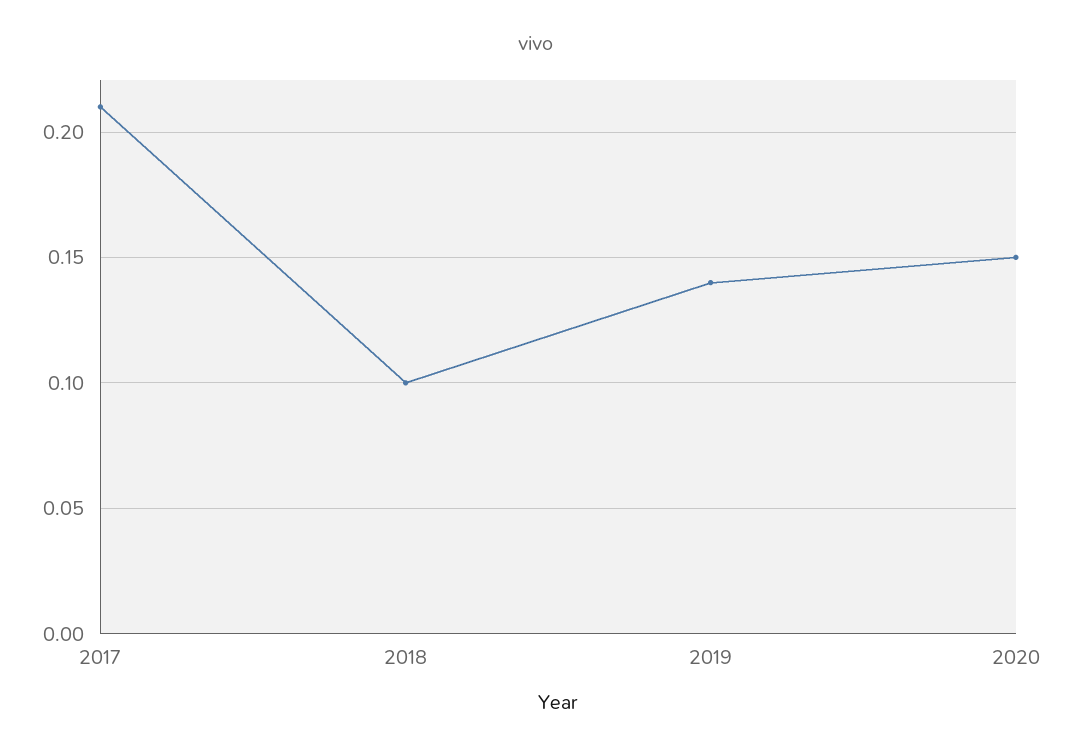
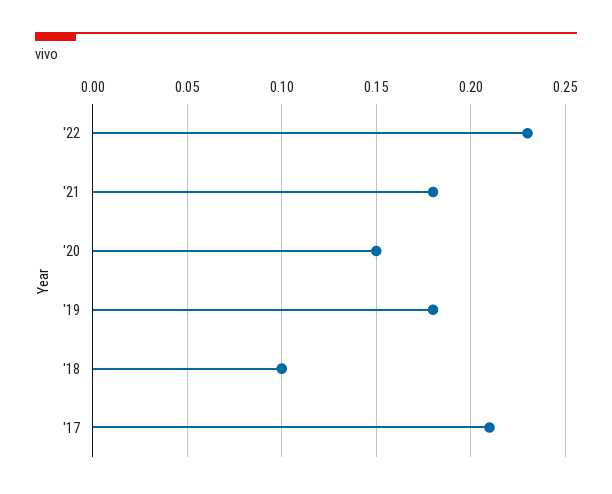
2019: 0.14 -> 0.18
'22: none -> 0.23
'21: none -> 0.18

